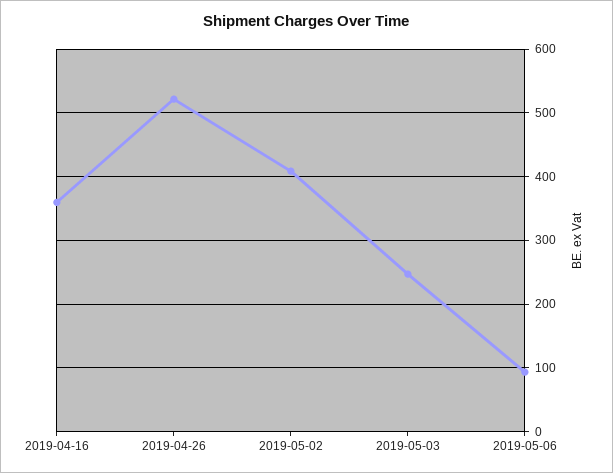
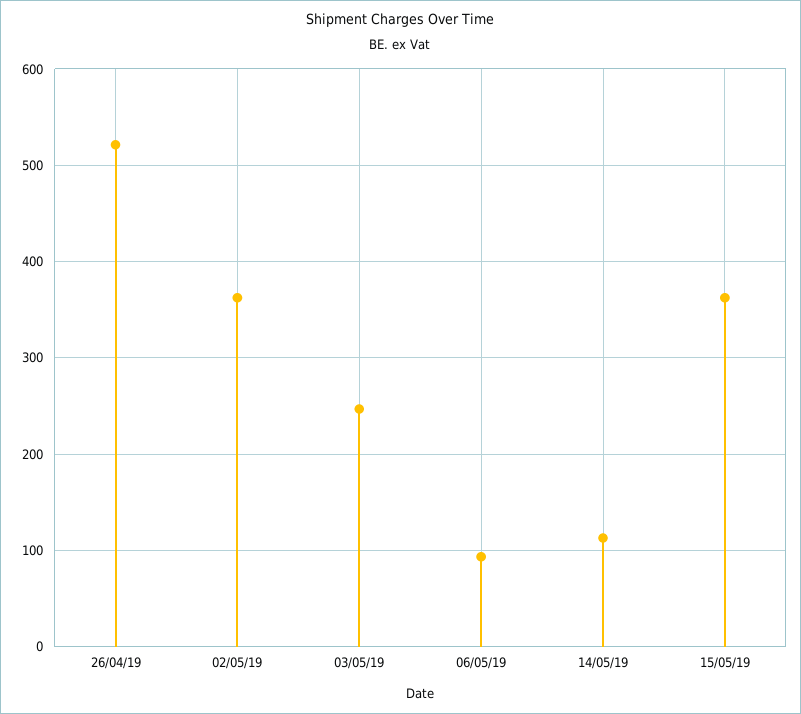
2019-04-16: 360 -> none
2019-05-02: 410 -> 360
14/05/19: none -> 110
15/05/19: none -> 360

